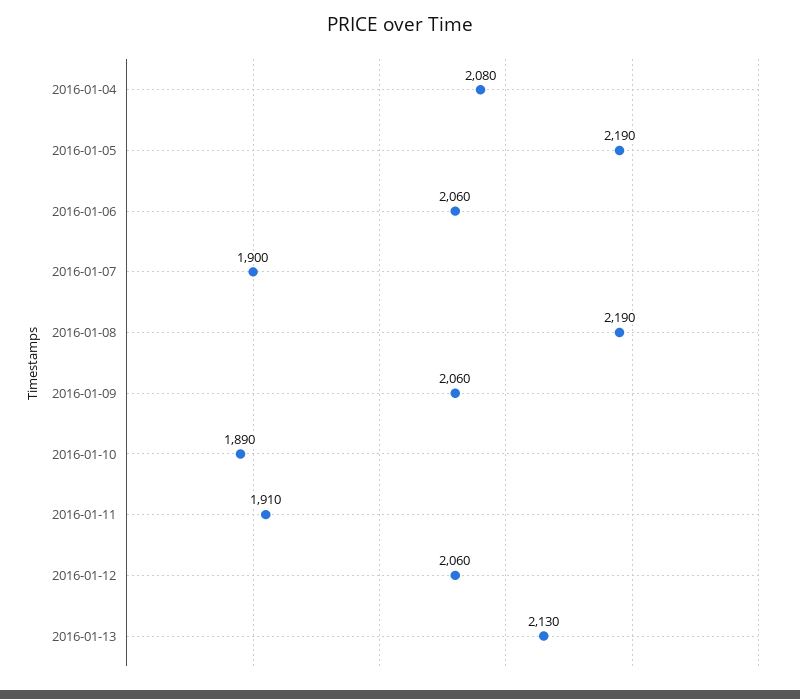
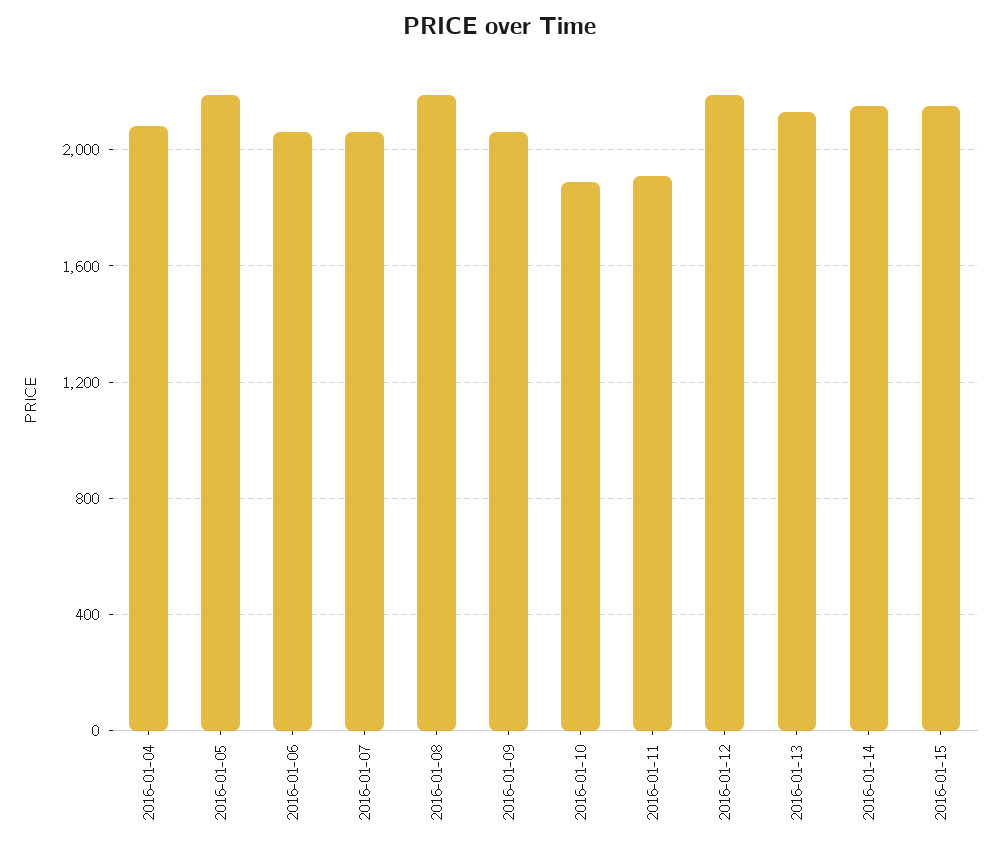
2016-01-07: 1900 -> 2050
2016-01-12: 2060 -> 2200
2016-01-14: none -> 2150
2016-01-15: none -> 2150

